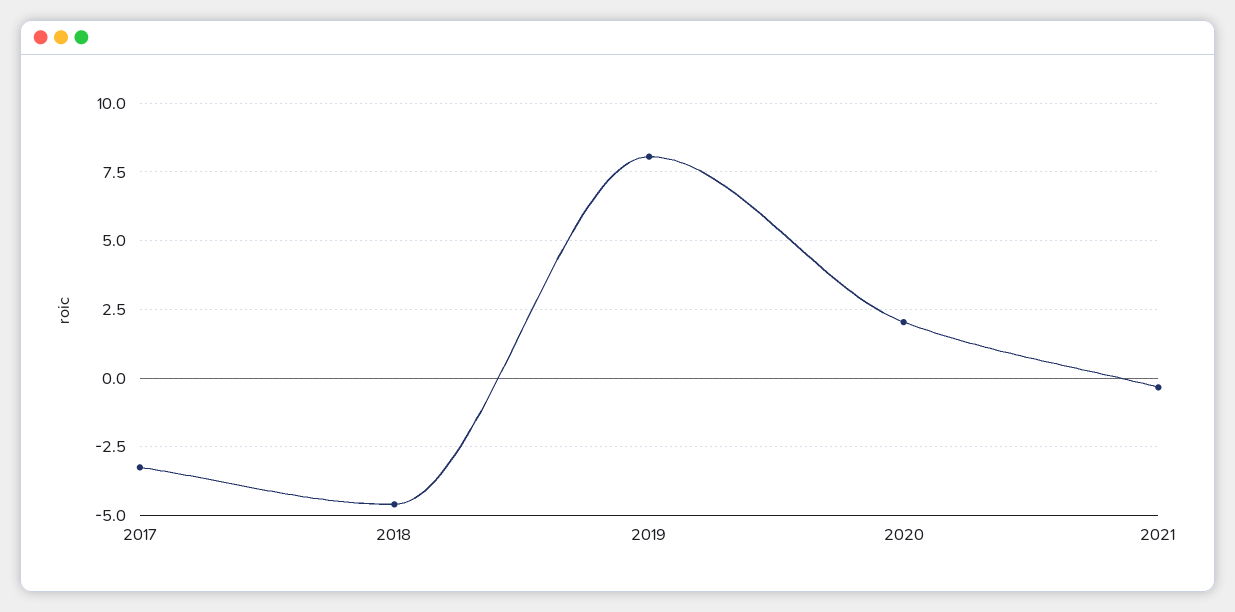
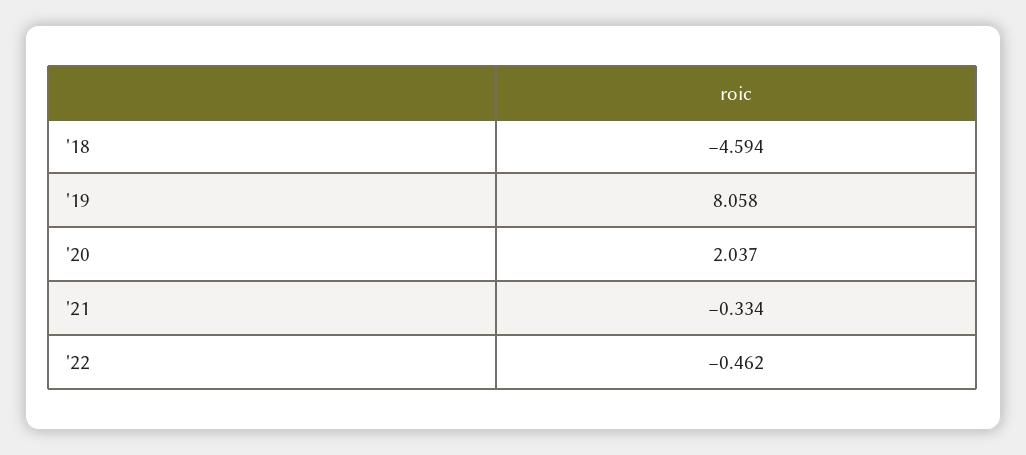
2017: -3.25 -> none
'22: none -> -0.462

